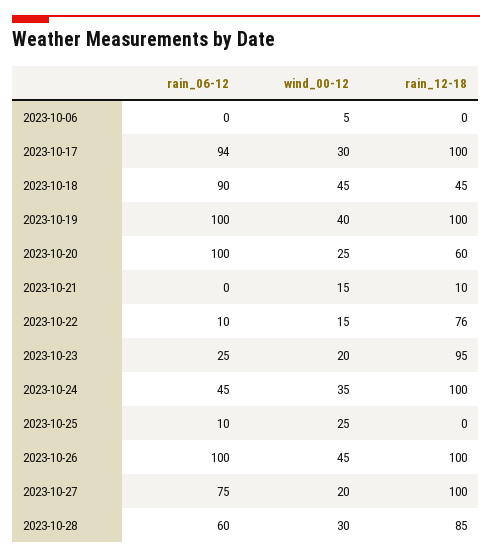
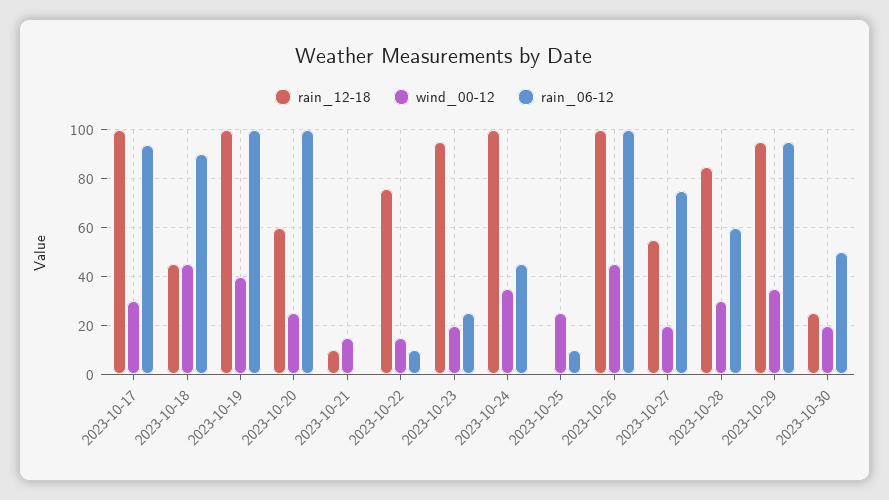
rain_06-12, 2023-10-06: 0 -> none
wind_00-12, 2023-10-06: 5 -> none
rain_12-18, 2023-10-06: 0 -> none
rain_12-18, 2023-10-27: 100 -> 55
rain_12-18, 2023-10-29: none -> 95
wind_00-12, 2023-10-29: none -> 35
rain_06-12, 2023-10-29: none -> 95
rain_12-18, 2023-10-30: none -> 25
wind_00-12, 2023-10-30: none -> 20
rain_06-12, 2023-10-30: none -> 50

